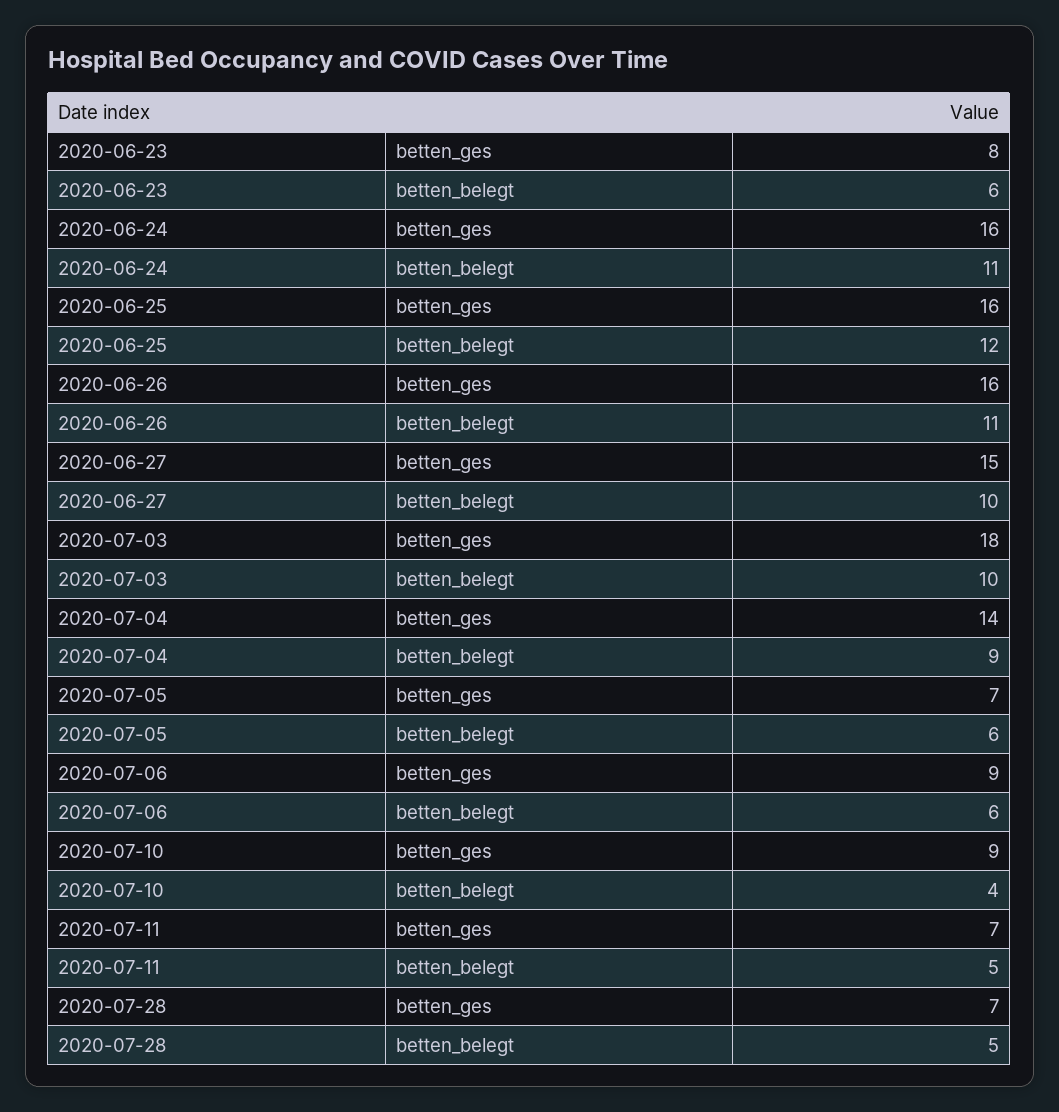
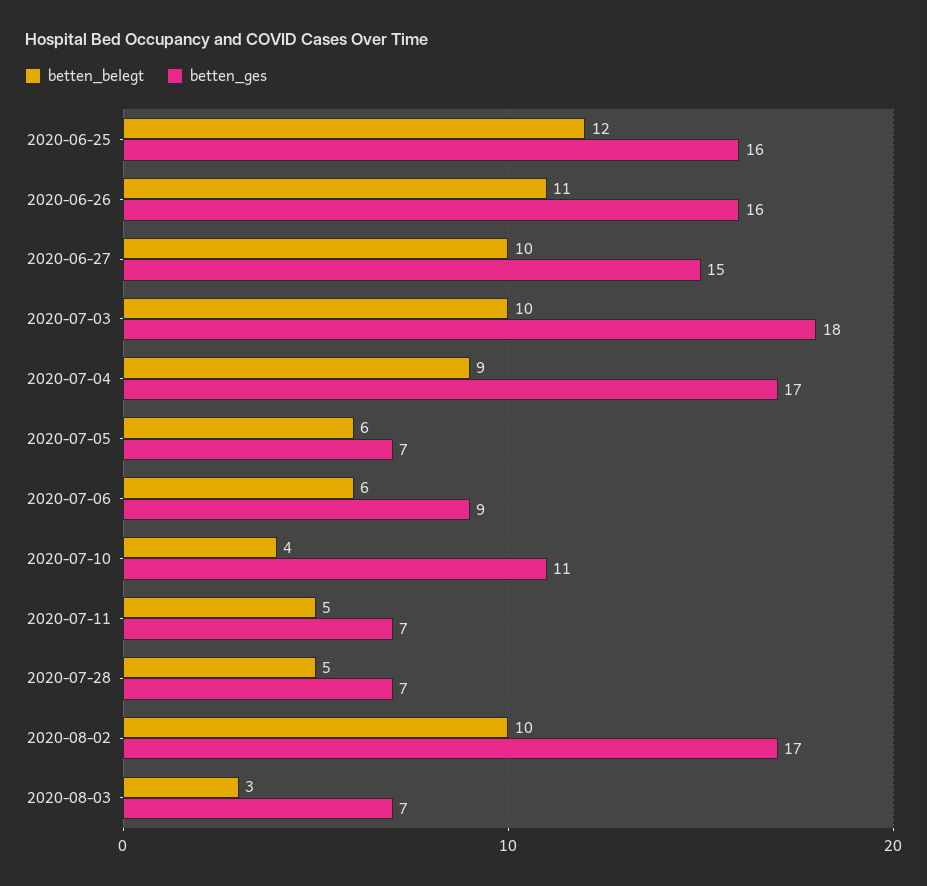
betten_ges, 2020-06-23: 8 -> none
betten_belegt, 2020-06-23: 6 -> none
betten_ges, 2020-06-24: 16 -> none
betten_belegt, 2020-06-24: 11 -> none
betten_ges, 2020-07-04: 14 -> 17
betten_ges, 2020-07-10: 9 -> 11
betten_belegt, 2020-08-02: none -> 10
betten_ges, 2020-08-02: none -> 17
betten_belegt, 2020-08-03: none -> 3
betten_ges, 2020-08-03: none -> 7

